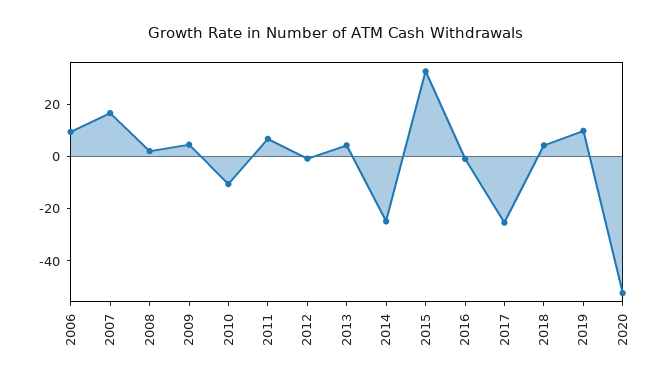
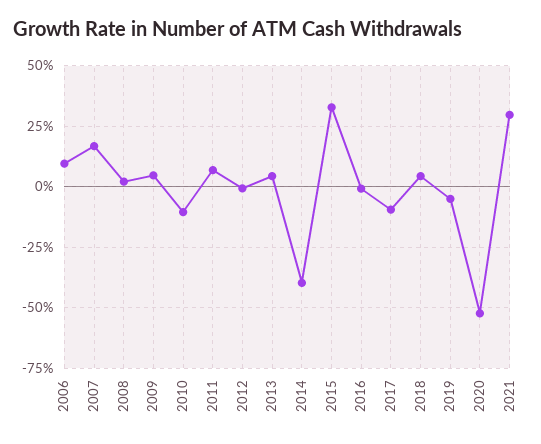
2014: -25 -> -40
2017: -25 -> -10
2019: 10 -> -5
2021: none -> 30

